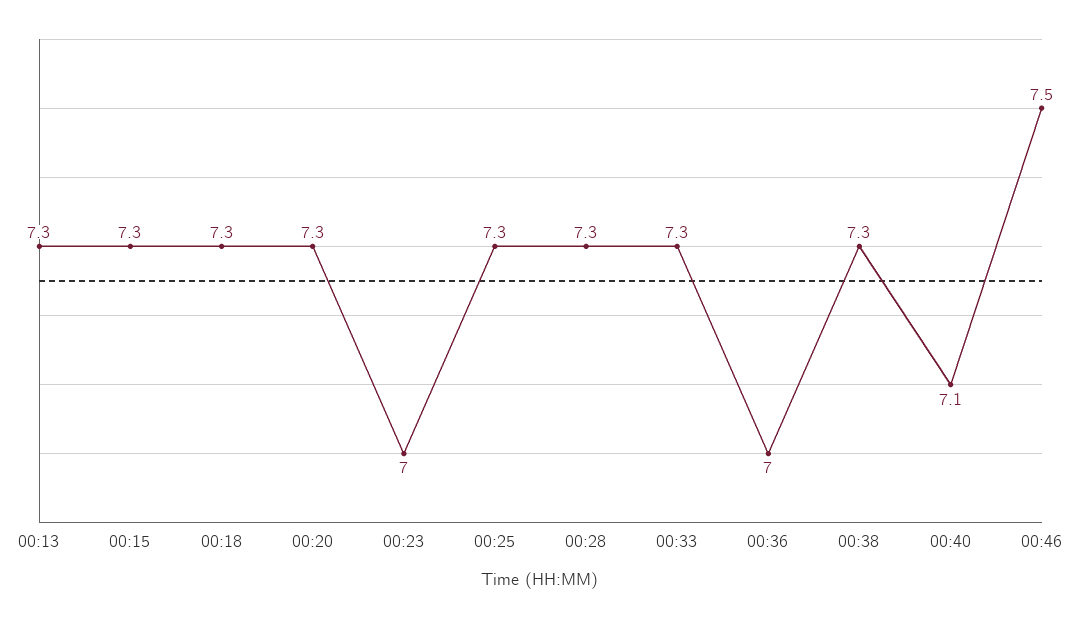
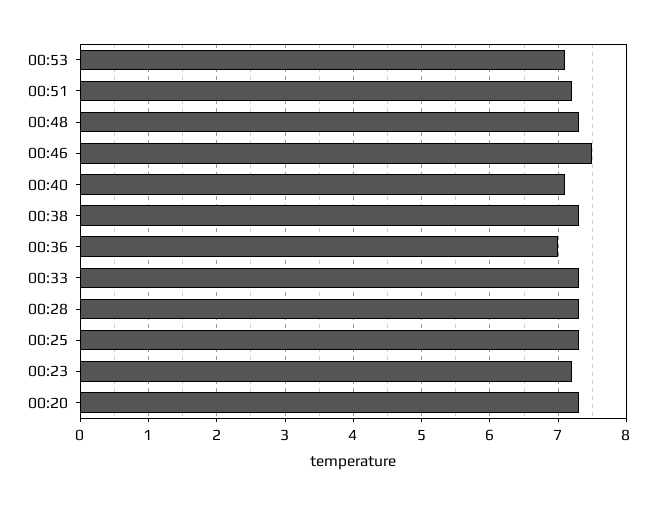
00:13: 7.3 -> none
00:15: 7.3 -> none
00:18: 7.3 -> none
00:23: 7 -> 7.2
00:53: none -> 7.1
00:51: none -> 7.2
00:48: none -> 7.3

